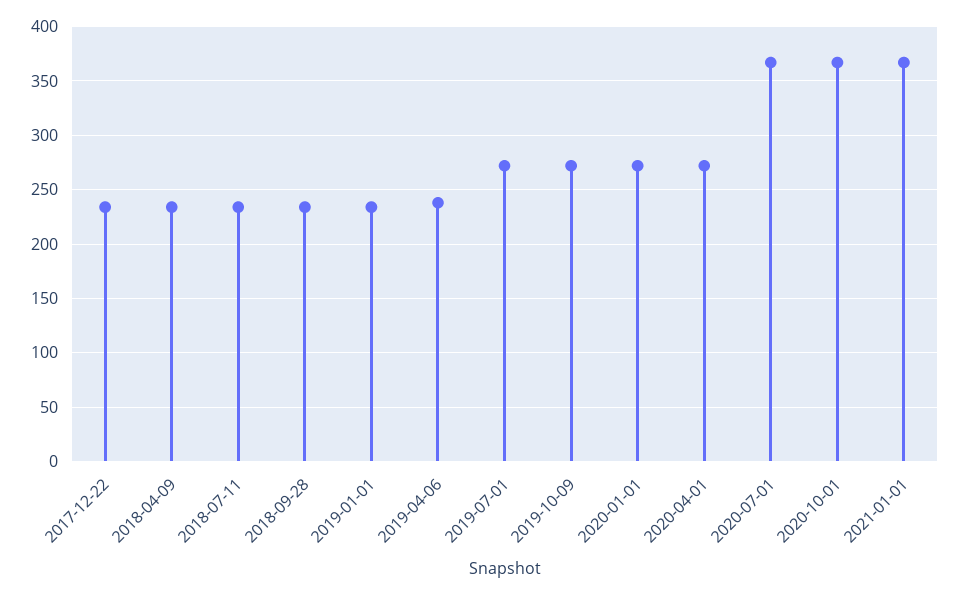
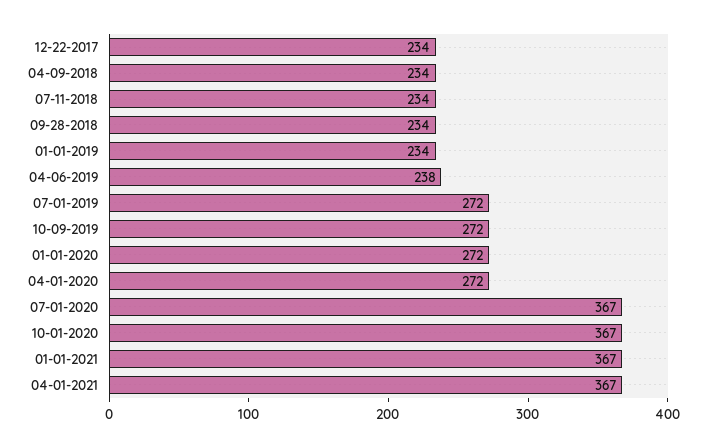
04-01-2021: none -> 367

